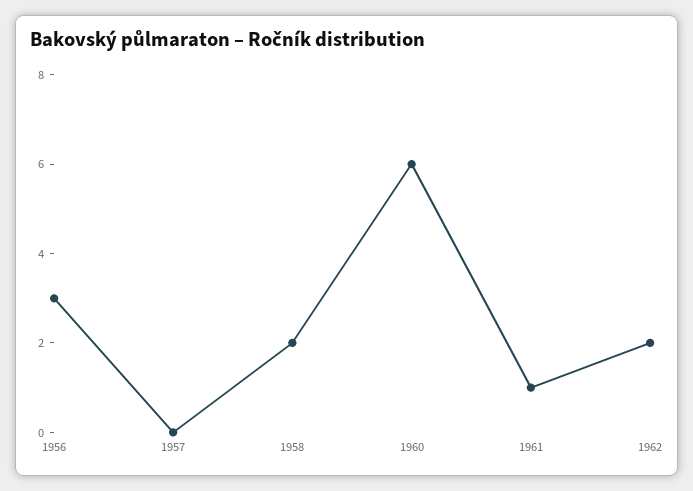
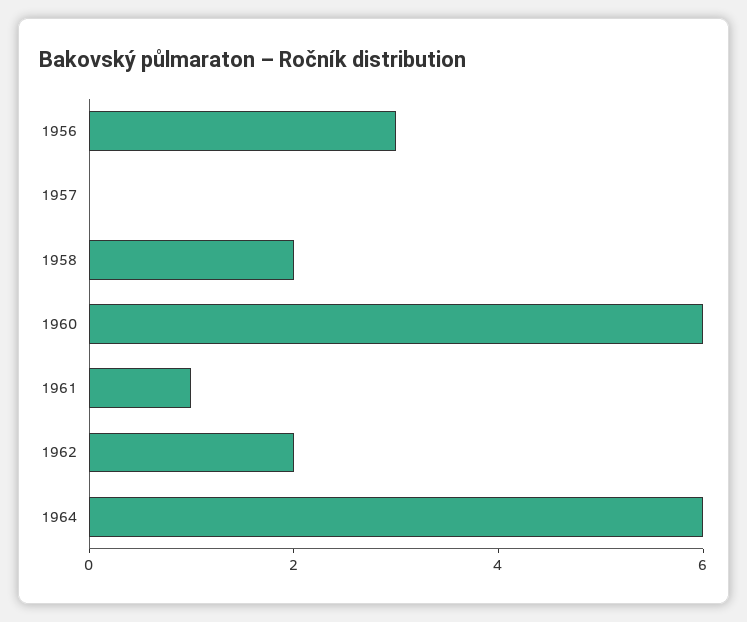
1964: none -> 6

